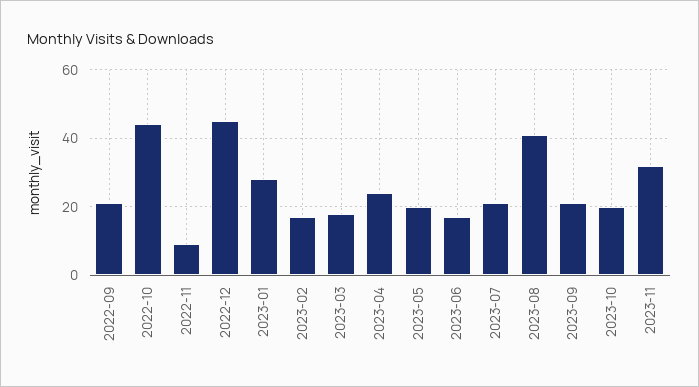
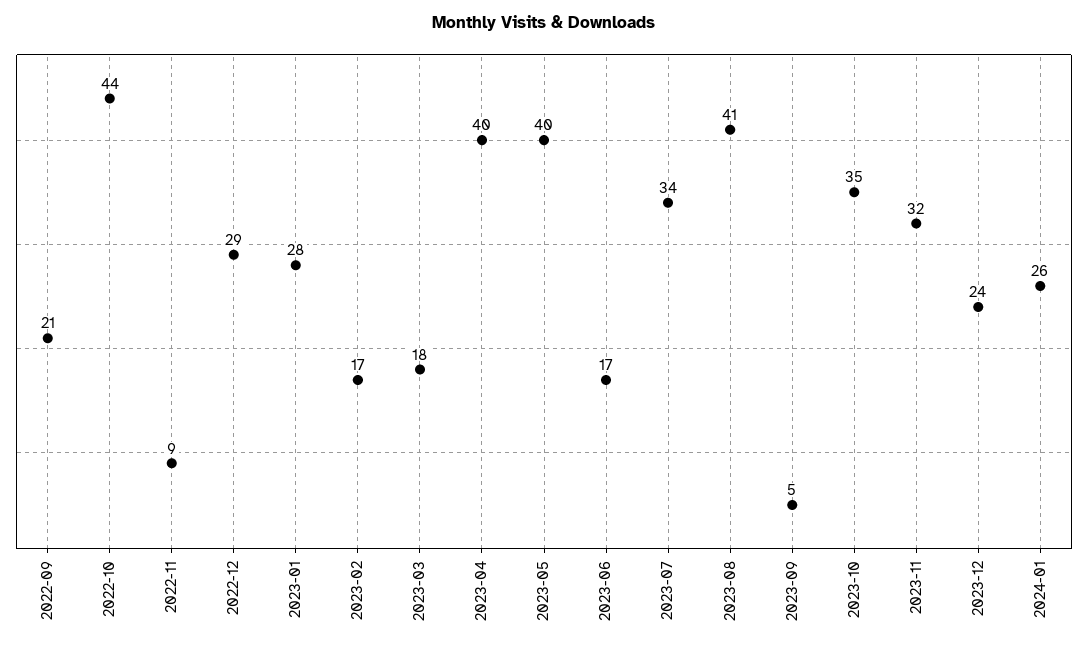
2022-12: 45 -> 29
2023-04: 25 -> 40
2023-05: 20 -> 40
2023-07: 20 -> 34
2023-09: 20 -> 5
2023-10: 20 -> 35
2023-12: none -> 24
2024-01: none -> 26

